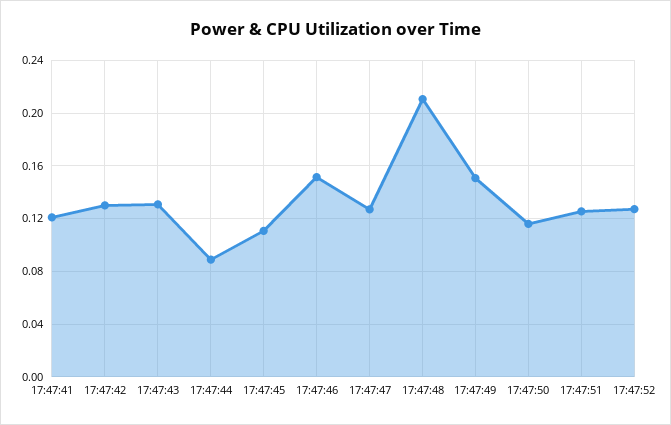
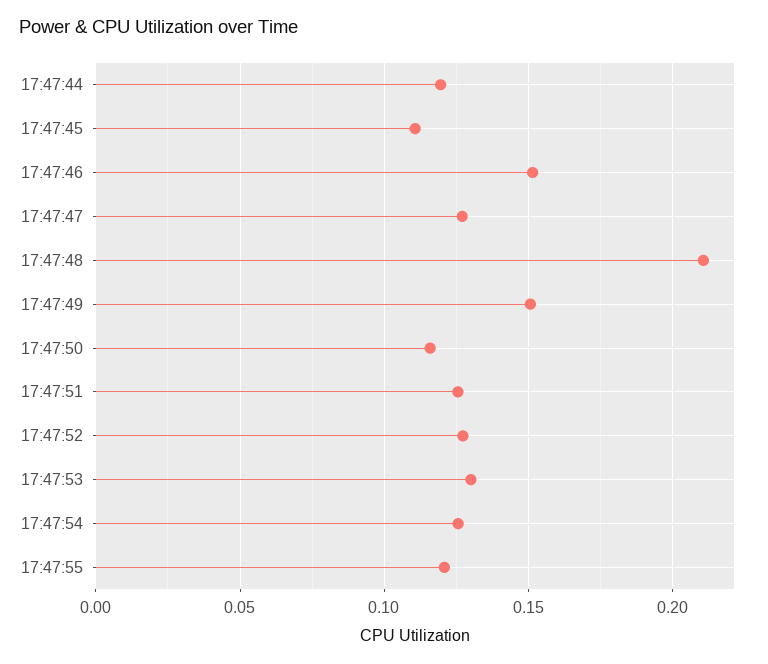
17:47:41: 0.12 -> none
17:47:42: 0.13 -> none
17:47:43: 0.13 -> none
17:47:44: 0.09 -> 0.12
17:47:53: none -> 0.13
17:47:54: none -> 0.125
17:47:55: none -> 0.12

